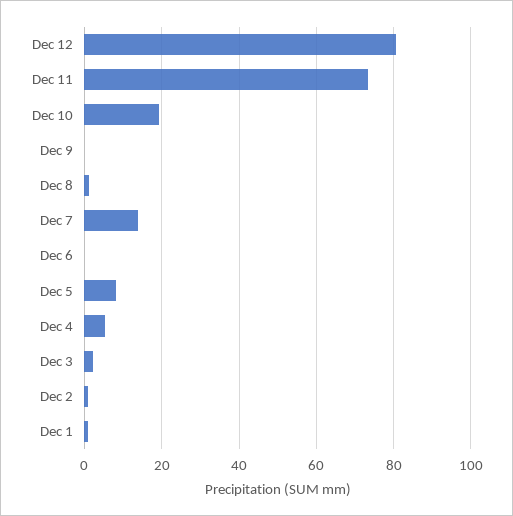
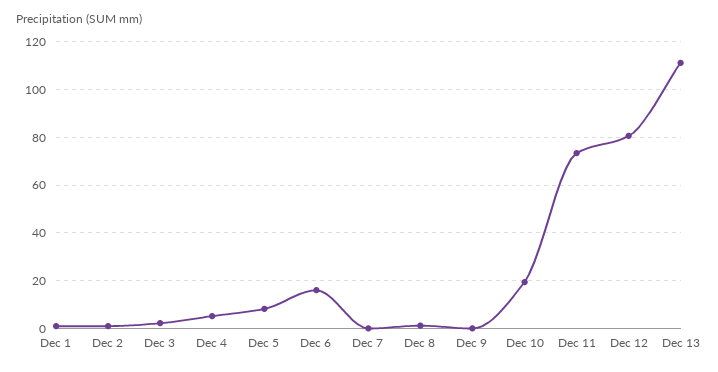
Dec 7: 14 -> 0
Dec 6: 0 -> 15
Dec 13: none -> 110

